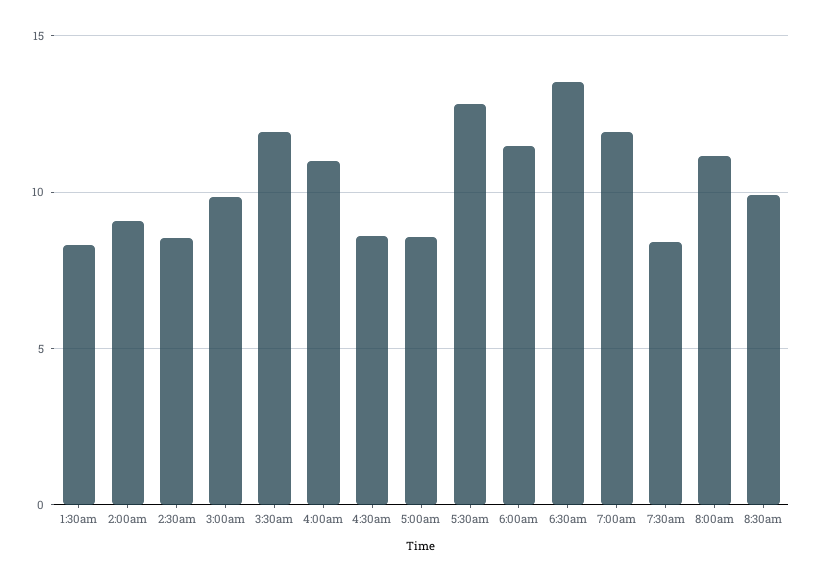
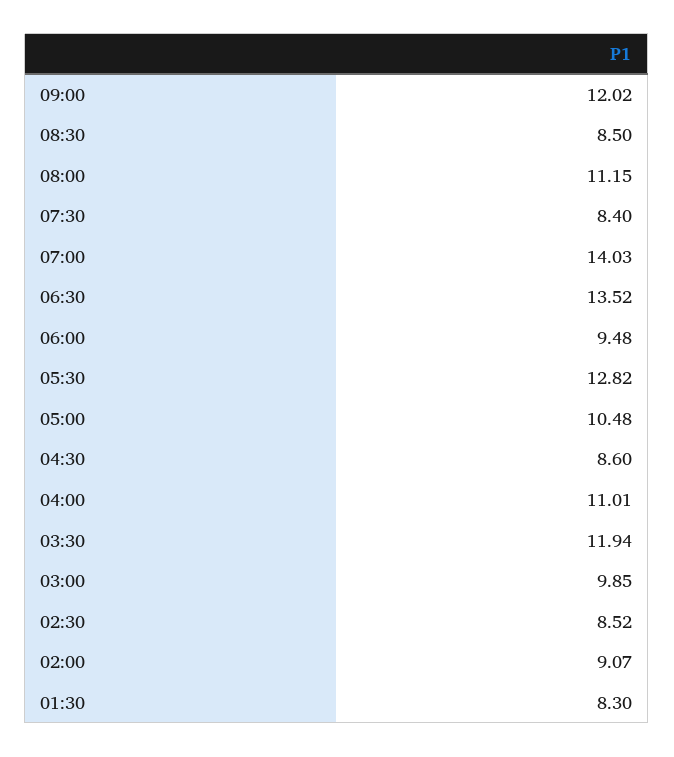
5:00am: 8.5 -> 10.48
6:00am: 11.5 -> 9.48
7:00am: 12 -> 14.03
8:30am: 10 -> 8.5
09:00: none -> 12.02

